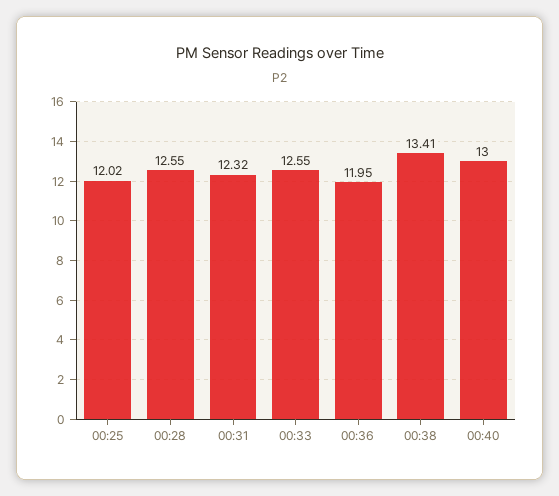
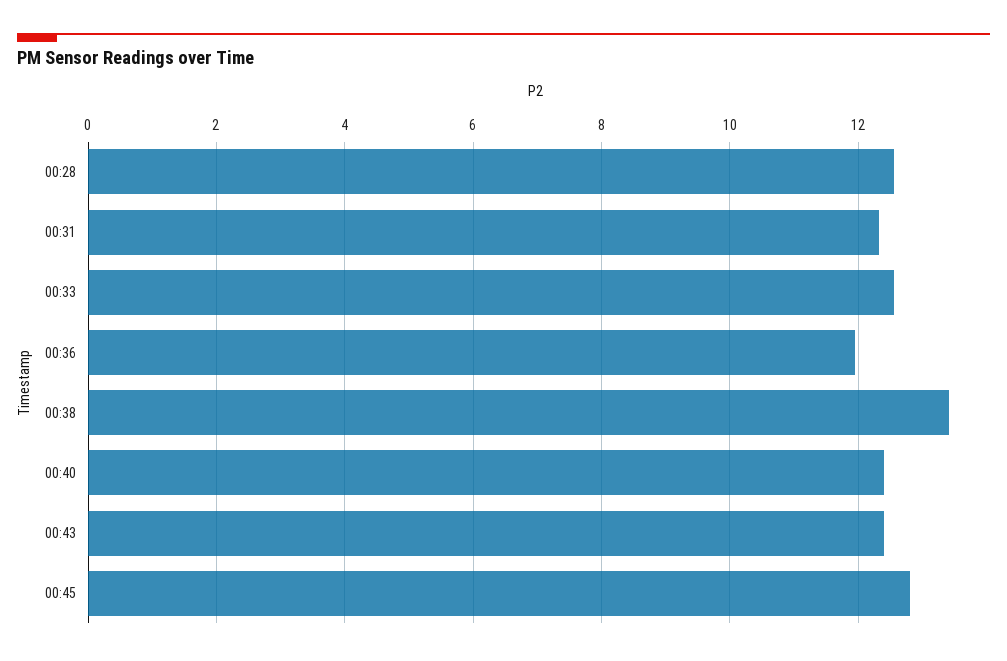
00:25: 12.02 -> none
00:40: 13 -> 12.4
00:43: none -> 12.4
00:45: none -> 12.8

